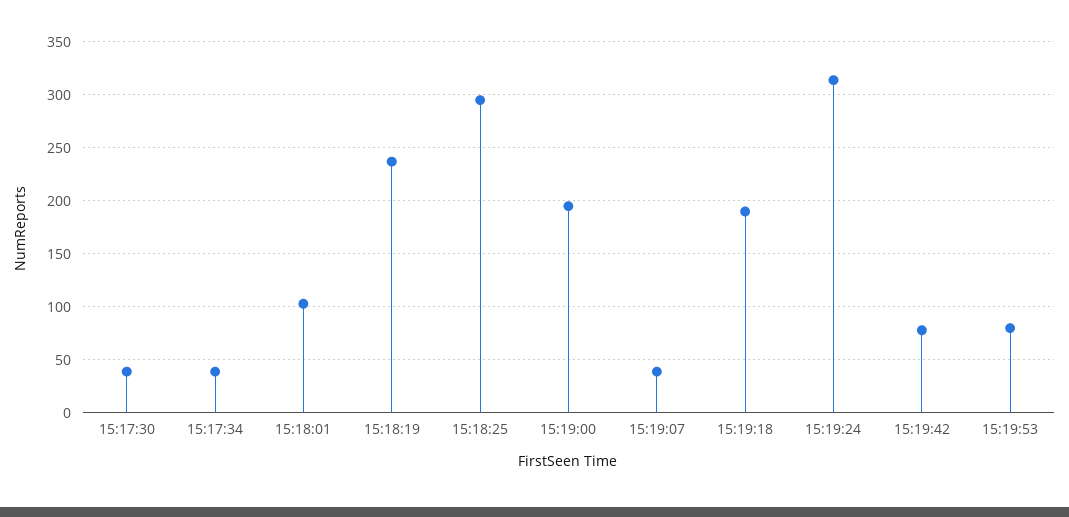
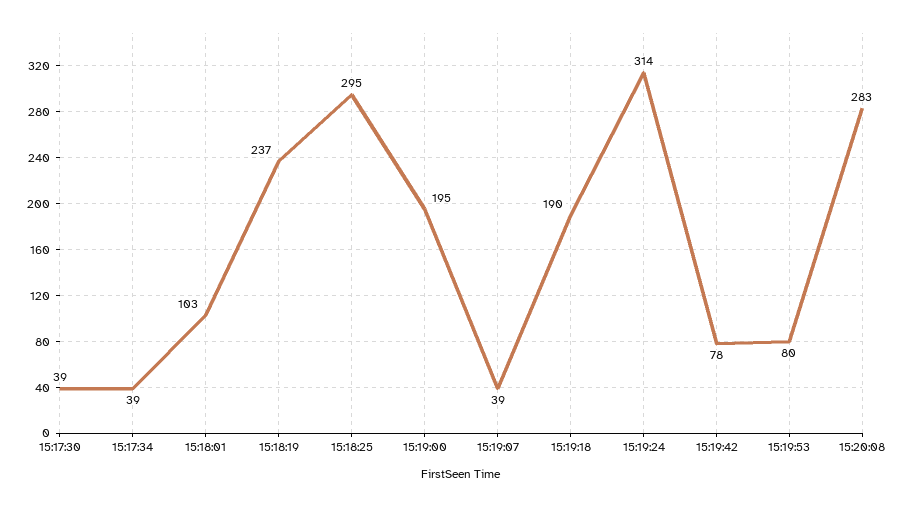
15:20:08: none -> 283

